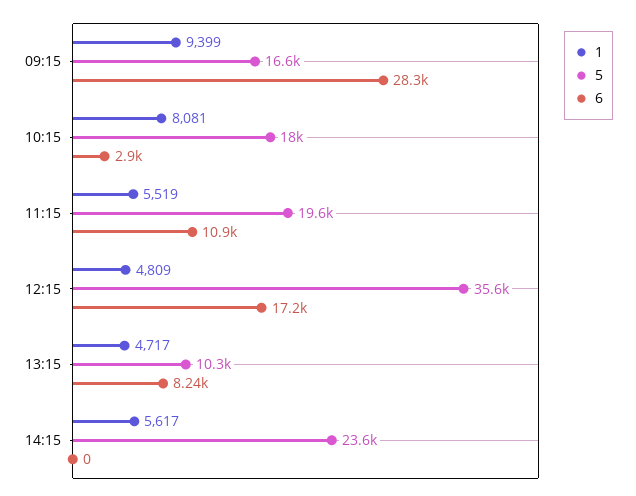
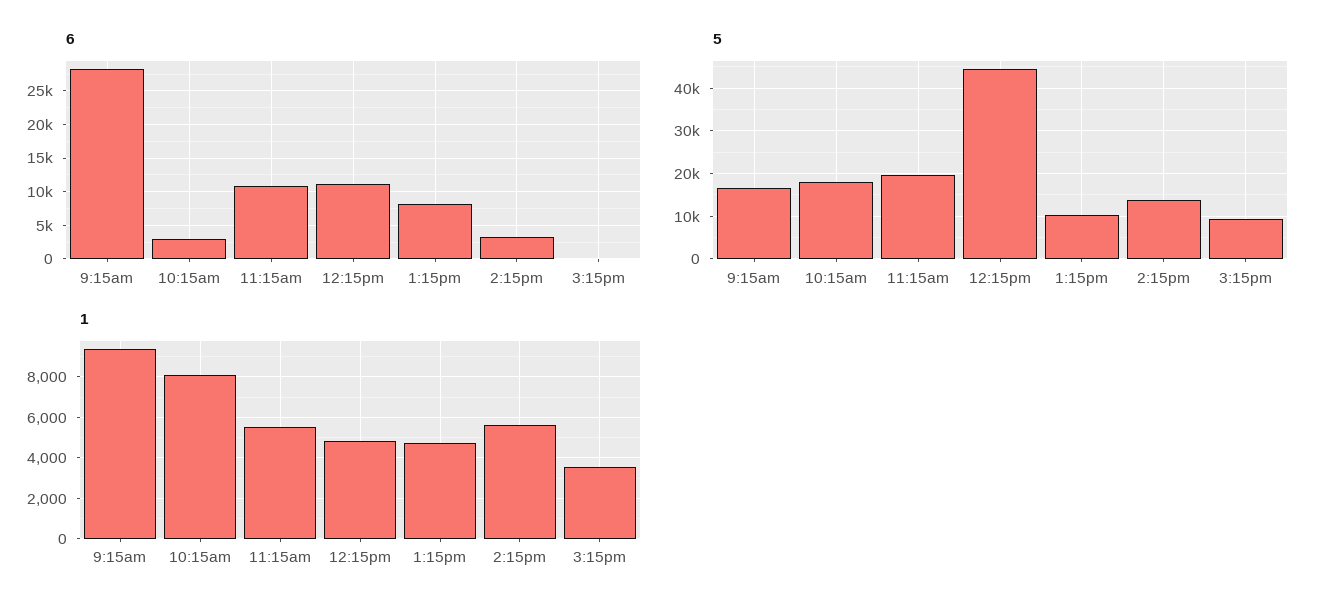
5, 12:15: 35600 -> 44000
6, 12:15: 17200 -> 11000
5, 14:15: 23600 -> 14000
6, 14:15: 0 -> 3000
6, 3:15pm: none -> 0
5, 3:15pm: none -> 10000
1, 3:15pm: none -> 3500

